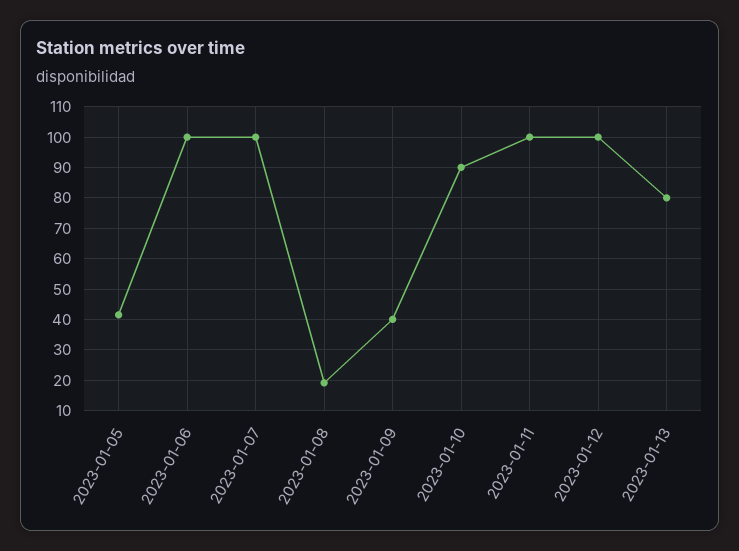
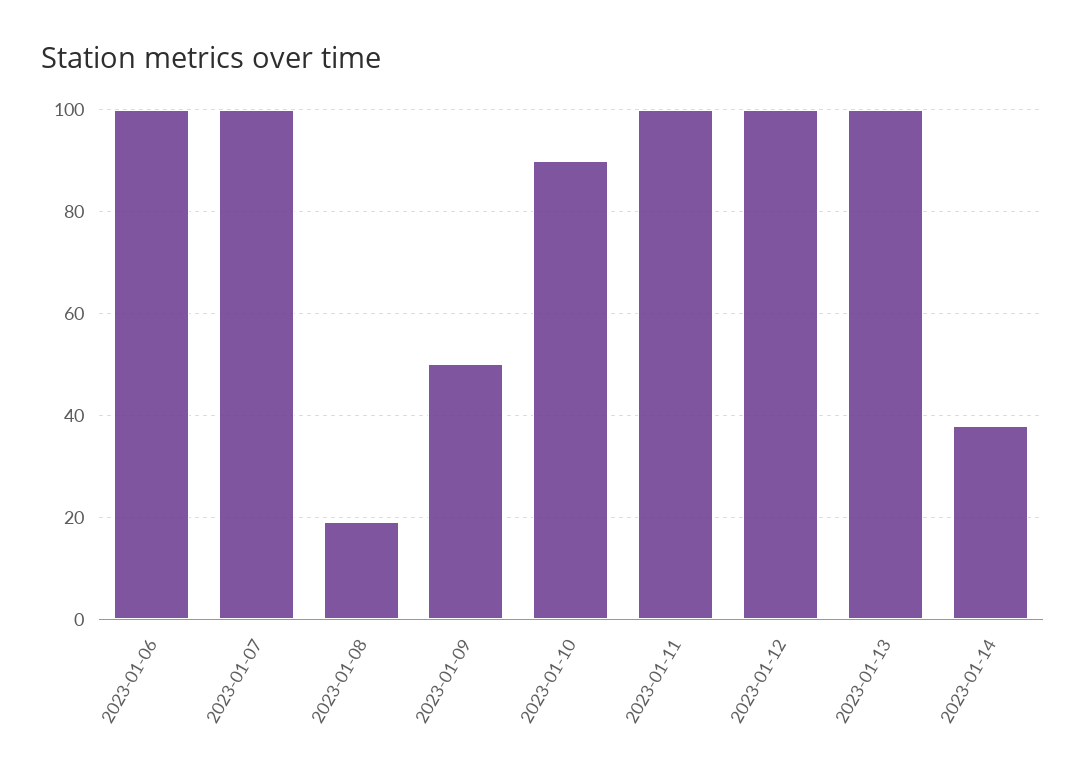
2023-01-05: 42 -> none
2023-01-09: 40 -> 50
2023-01-13: 80 -> 100
2023-01-14: none -> 38

